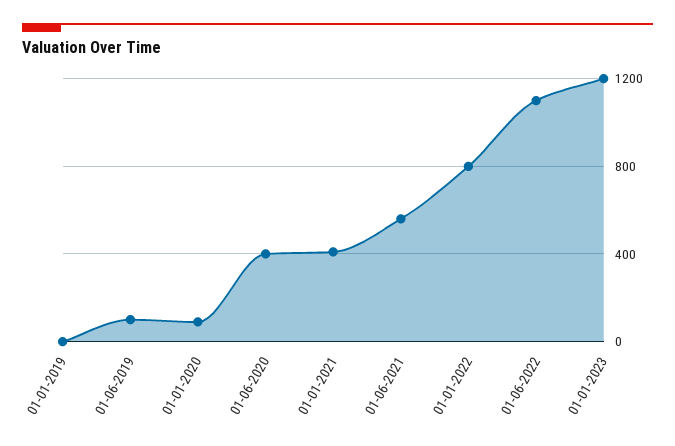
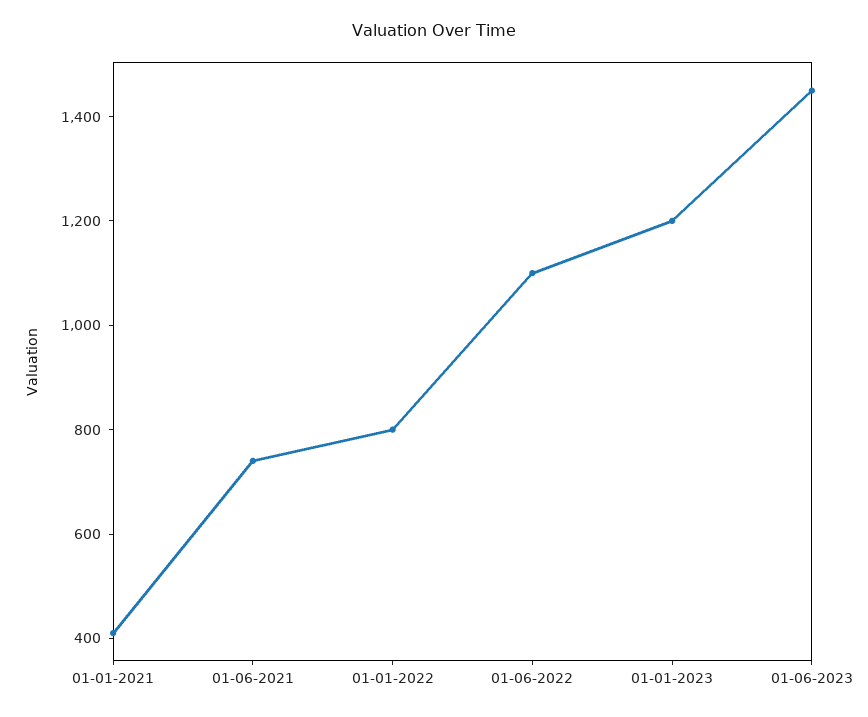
01-01-2019: 0 -> none
01-06-2019: 100 -> none
01-01-2020: 100 -> none
01-06-2020: 400 -> none
01-06-2021: 550 -> 750
01-06-2023: none -> 1450

